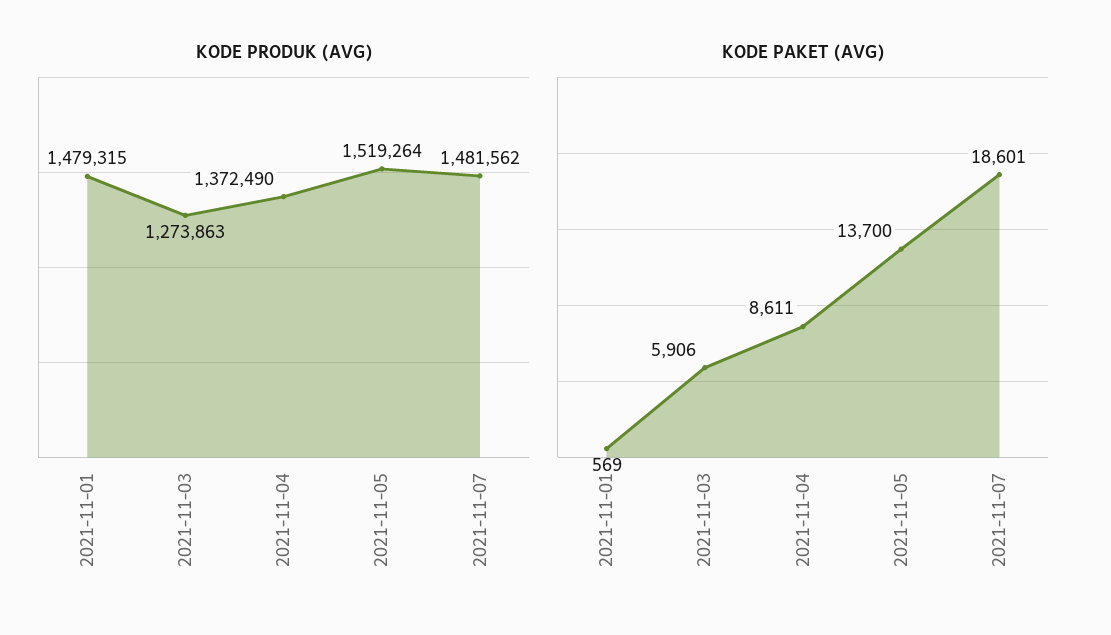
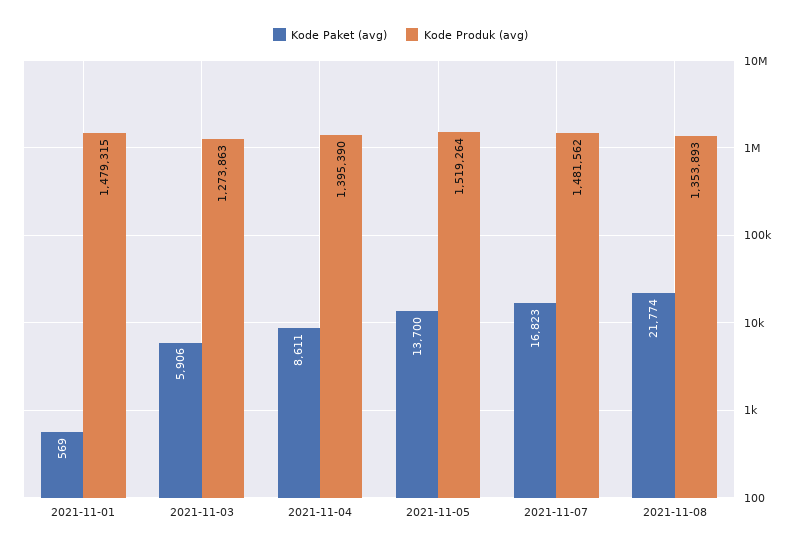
KODE PRODUK (AVG), 2021-11-04: 1372490 -> 1395390
KODE PAKET (AVG), 2021-11-07: 18601 -> 16823
KODE PAKET (AVG), 2021-11-08: none -> 21774
KODE PRODUK (AVG), 2021-11-08: none -> 1353893

